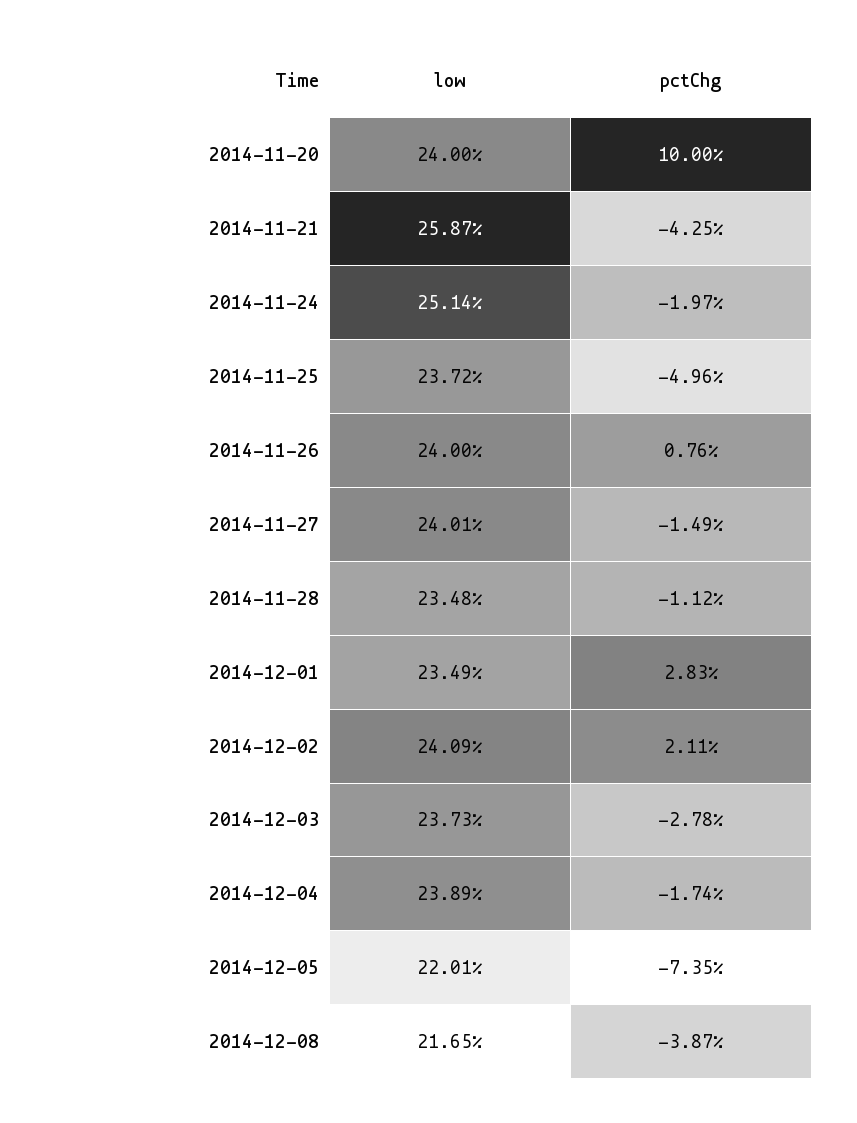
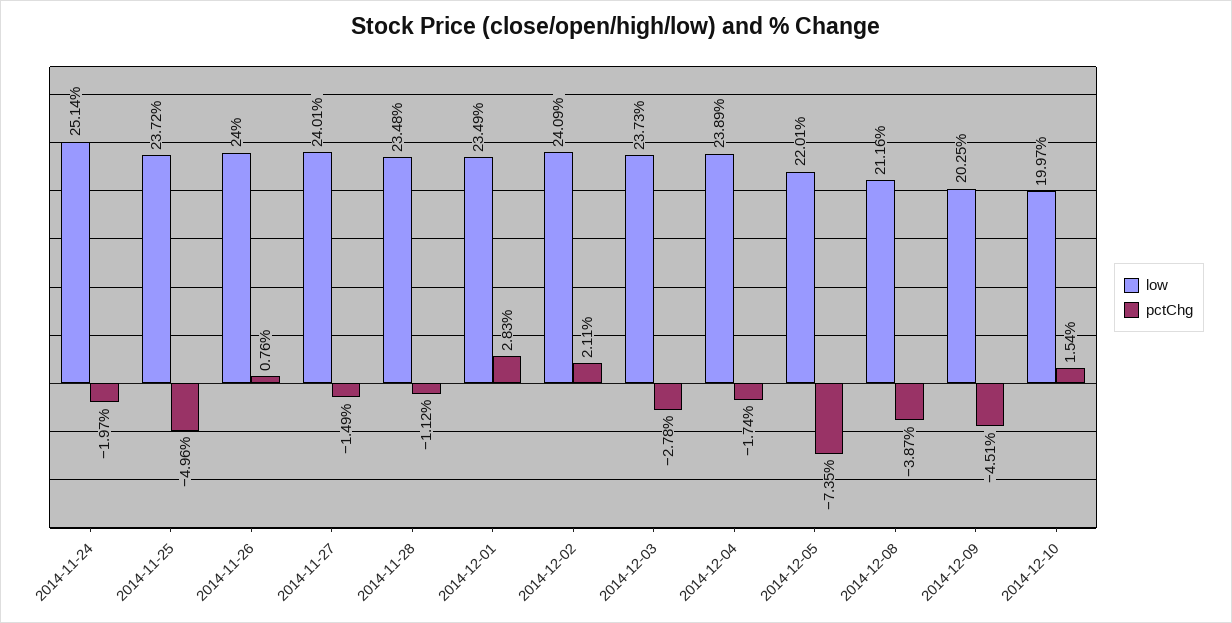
low, 2014-11-20: 24 -> none
pctChg, 2014-11-20: 10 -> none
low, 2014-11-21: 25.87 -> none
pctChg, 2014-11-21: -4.25 -> none
low, 2014-12-08: 21.65 -> 21.16
low, 2014-12-09: none -> 20.25
pctChg, 2014-12-09: none -> -4.51
low, 2014-12-10: none -> 19.97
pctChg, 2014-12-10: none -> 1.54

